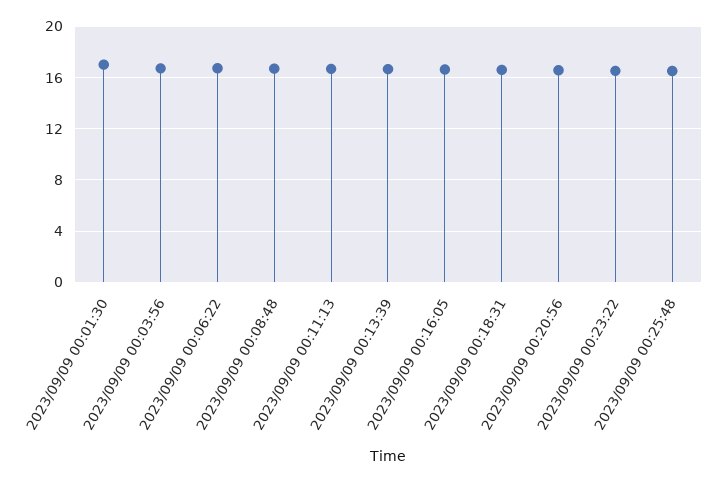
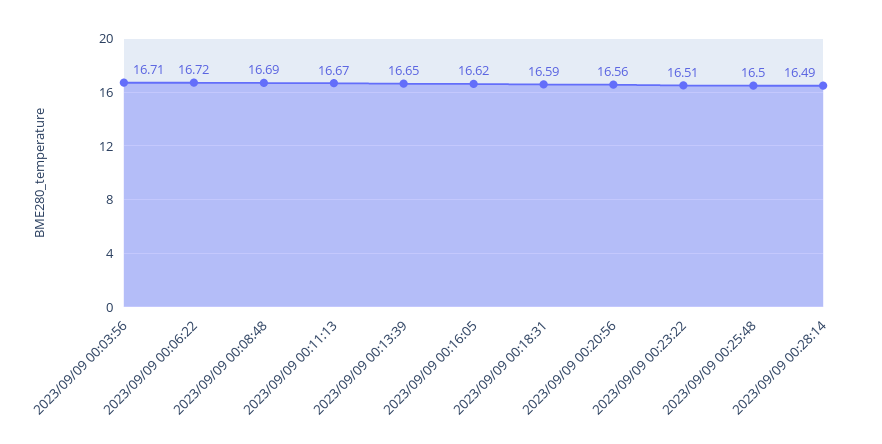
2023/09/09 00:01:30: 17 -> none
2023/09/09 00:28:14: none -> 16.49

